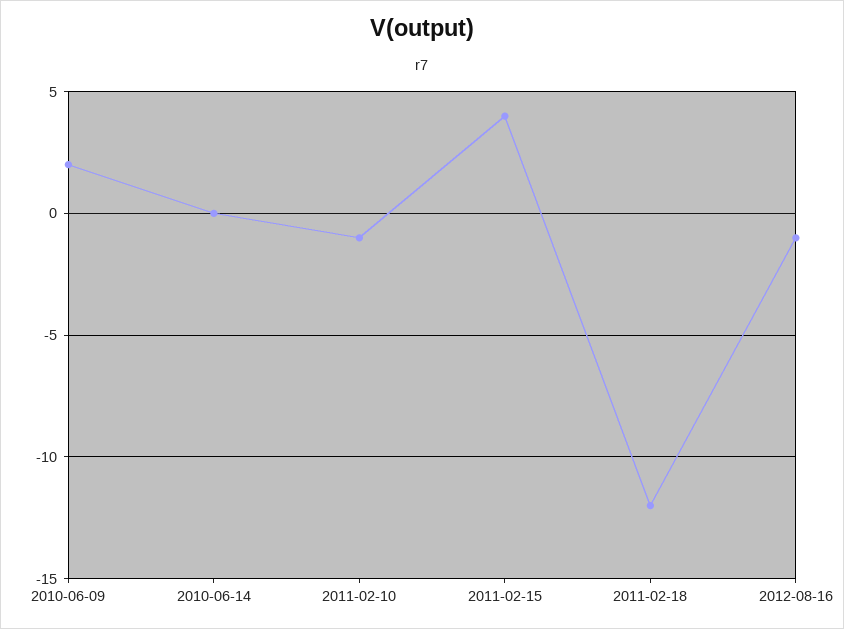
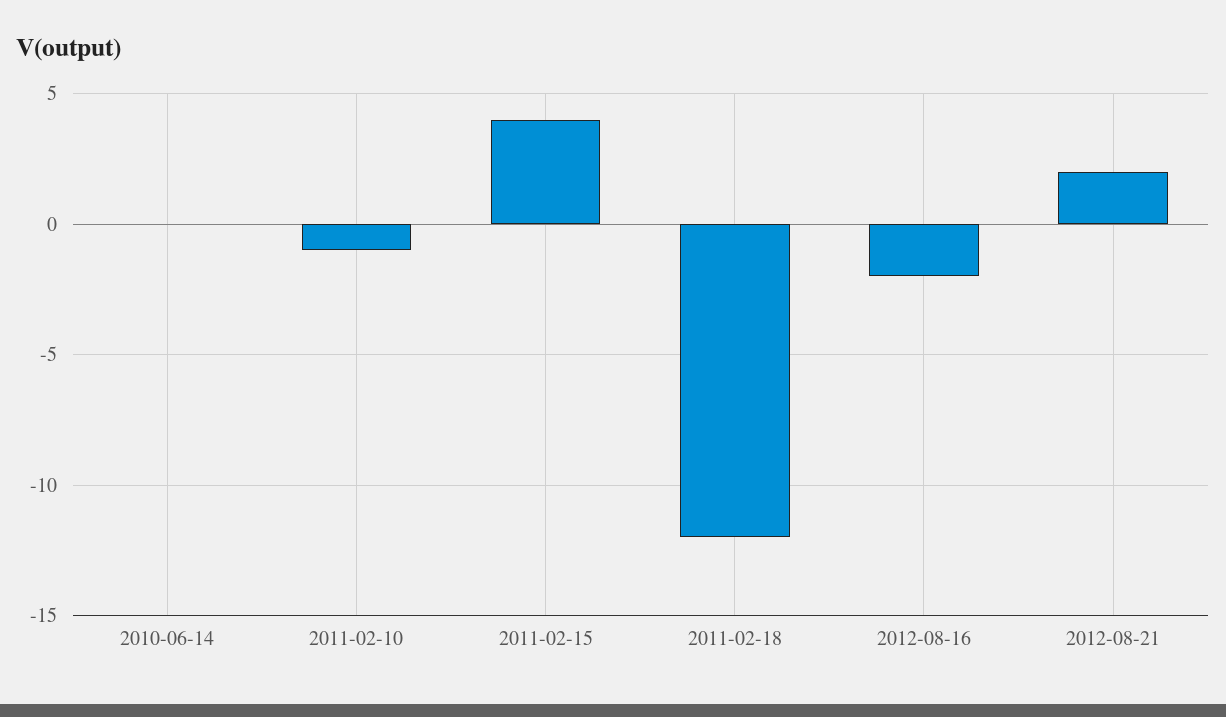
2010-06-09: 2 -> none
2012-08-16: -1 -> -2
2012-08-21: none -> 2

